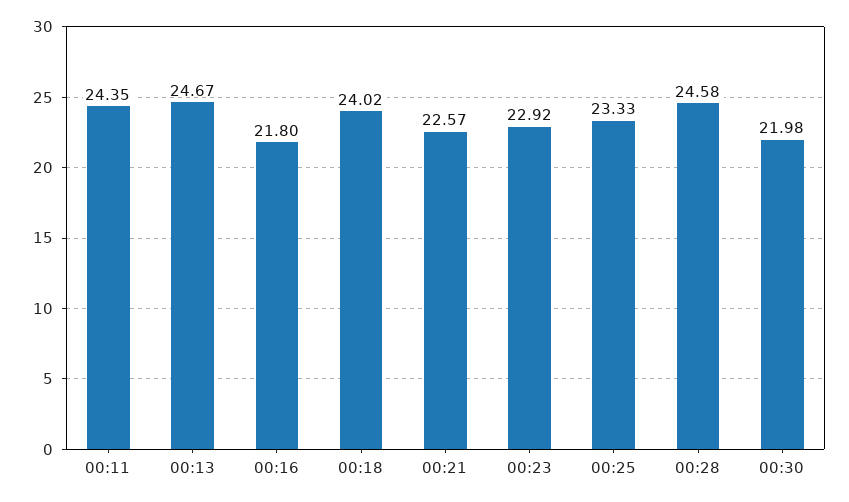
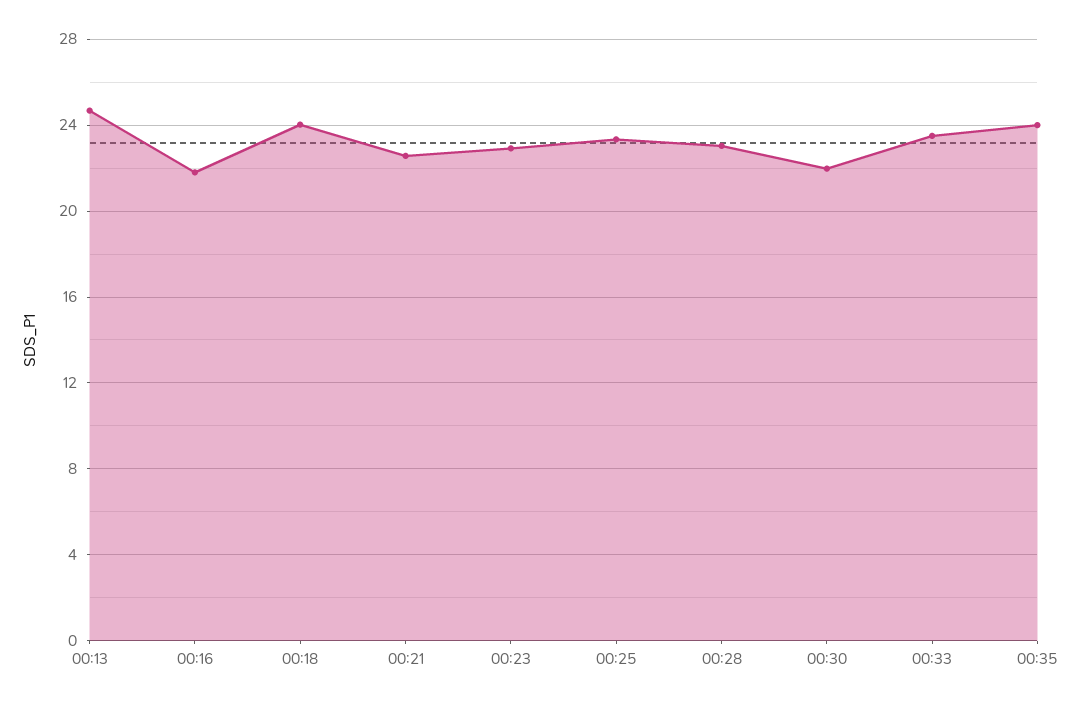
00:11: 24.35 -> none
00:28: 24.58 -> 23
00:33: none -> 23.5
00:35: none -> 24

